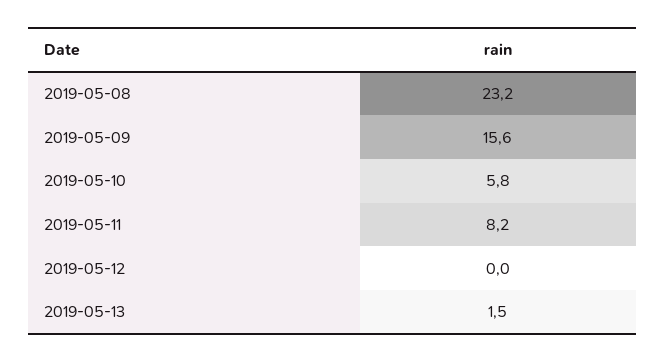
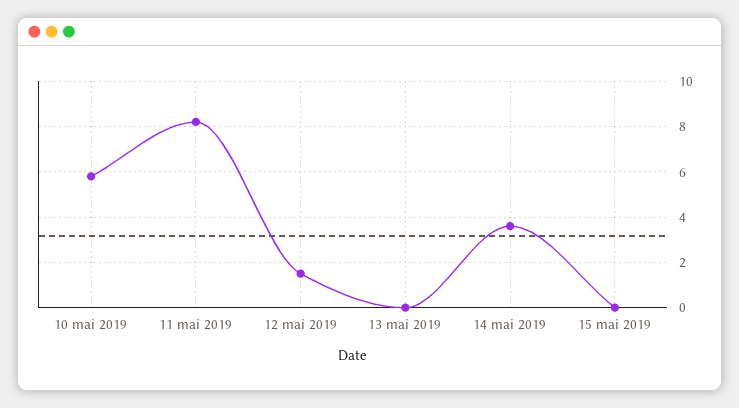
2019-05-08: 23.2 -> none
2019-05-09: 15.6 -> none
2019-05-12: 0 -> 1.5
2019-05-13: 1.5 -> 0
14 mai 2019: none -> 3.5
15 mai 2019: none -> 0

